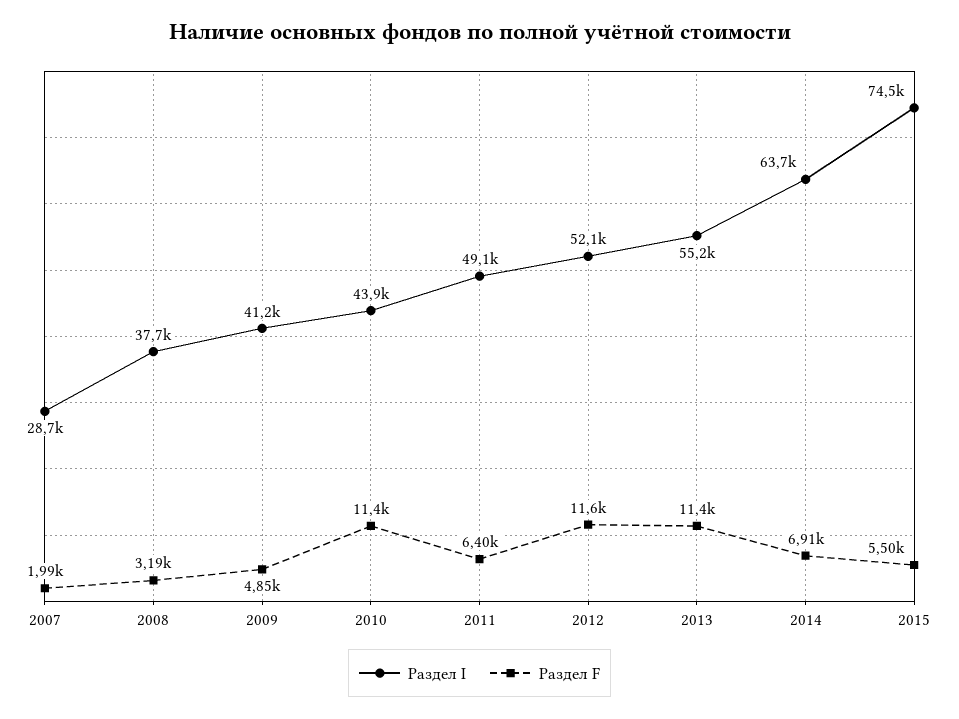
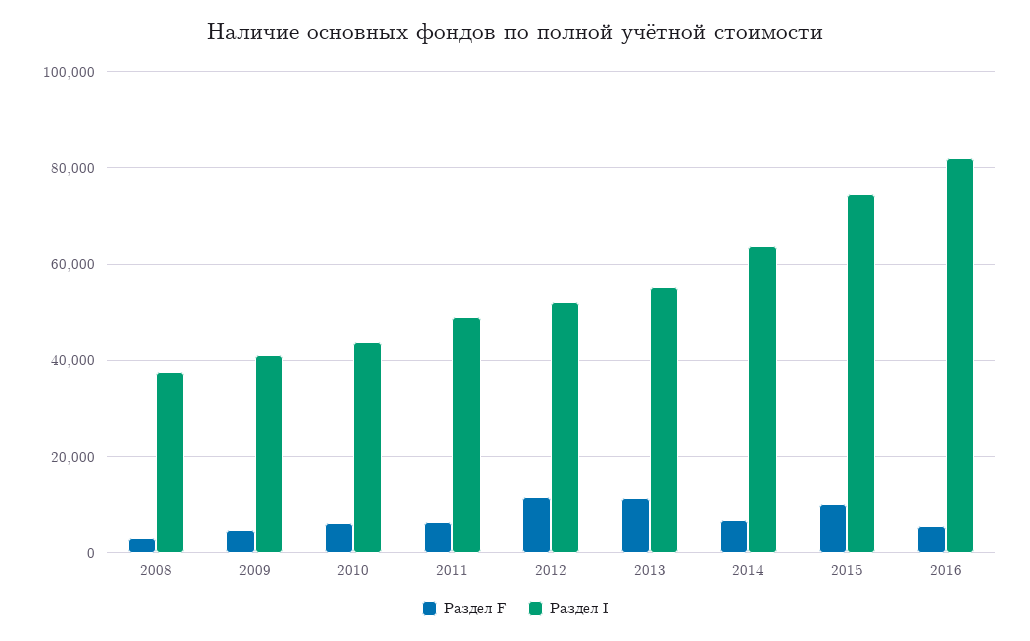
Раздел I, 2007: 28700 -> none
Раздел F, 2007: 1990 -> none
Раздел F, 2010: 11400 -> 6000
Раздел F, 2015: 5500 -> 10000
Раздел F, 2016: none -> 6000
Раздел I, 2016: none -> 82000

